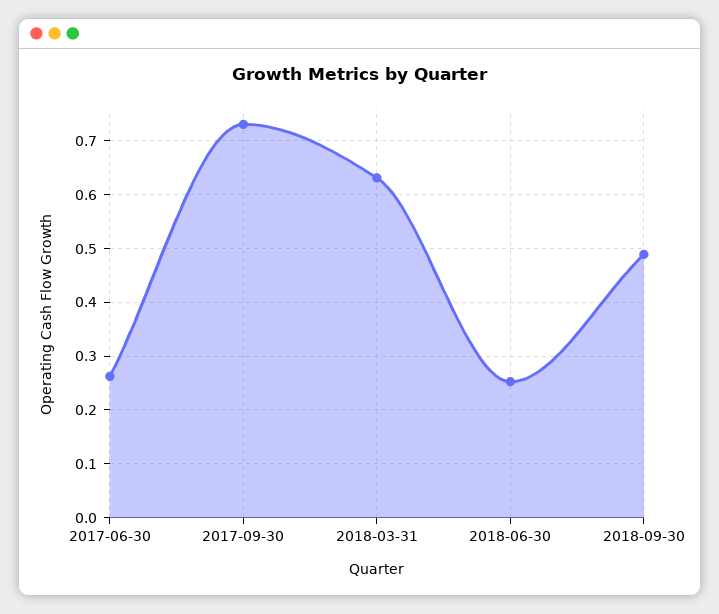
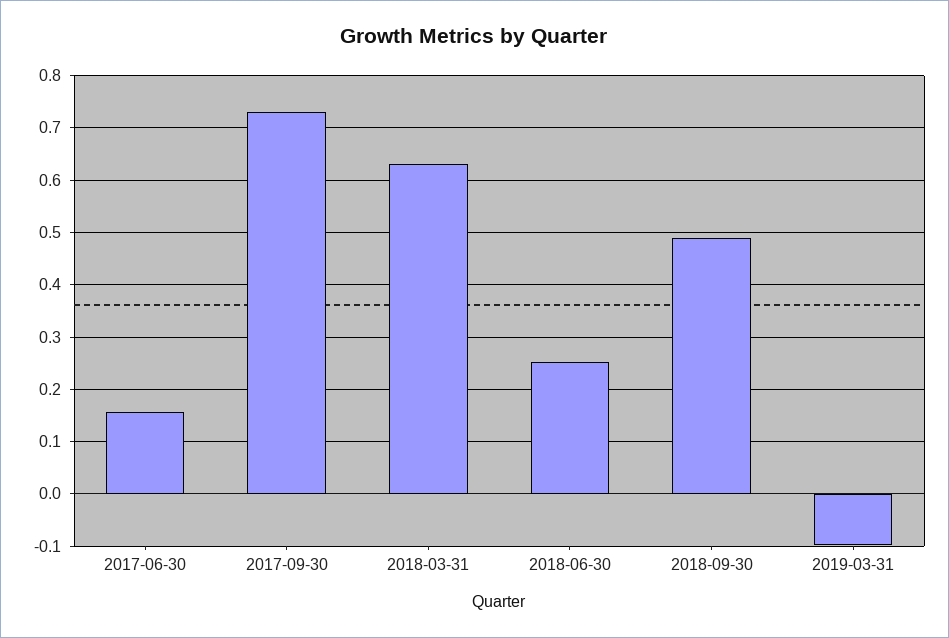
2017-06-30: 0.26 -> 0.16
2019-03-31: none -> -0.1

